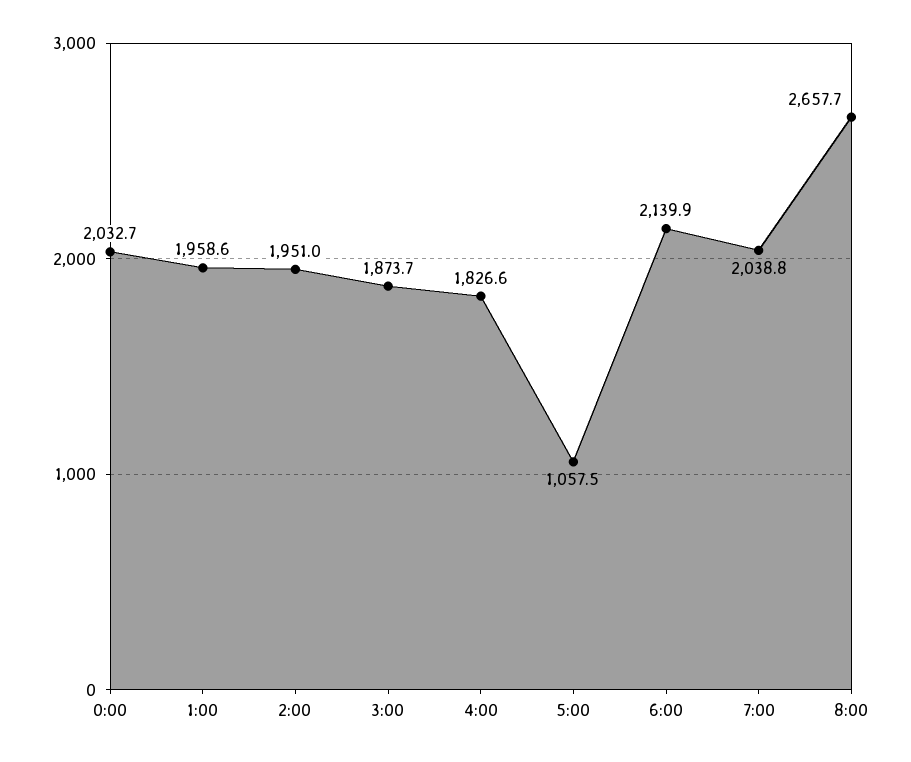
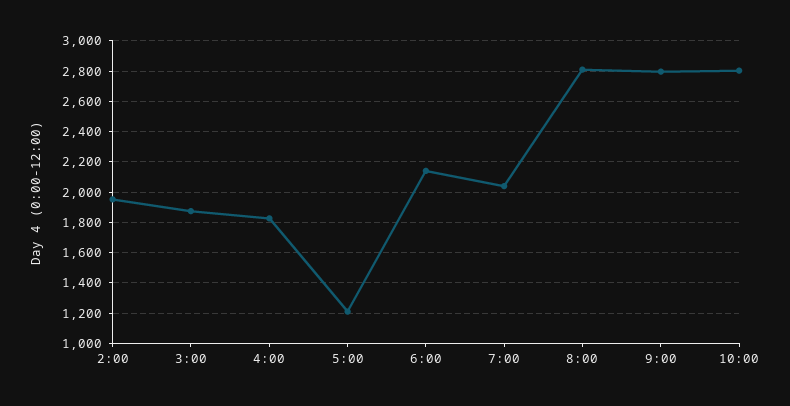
0:00: 2032.7 -> none
1:00: 1958.6 -> none
5:00: 1057.5 -> 1200
8:00: 2657.7 -> 2800
9:00: none -> 2800
10:00: none -> 2800

